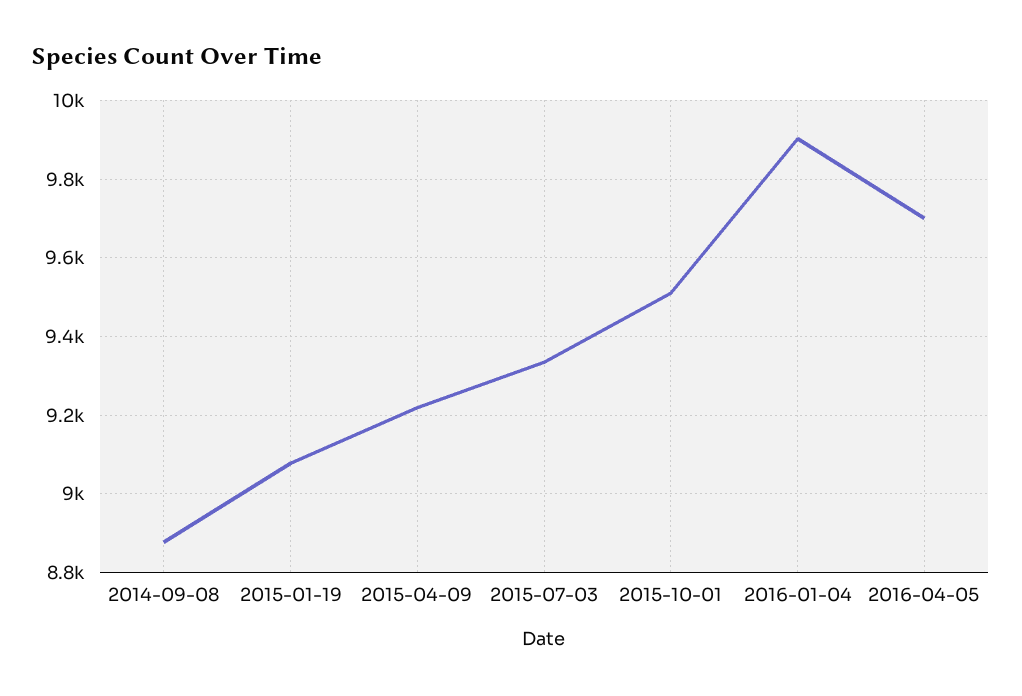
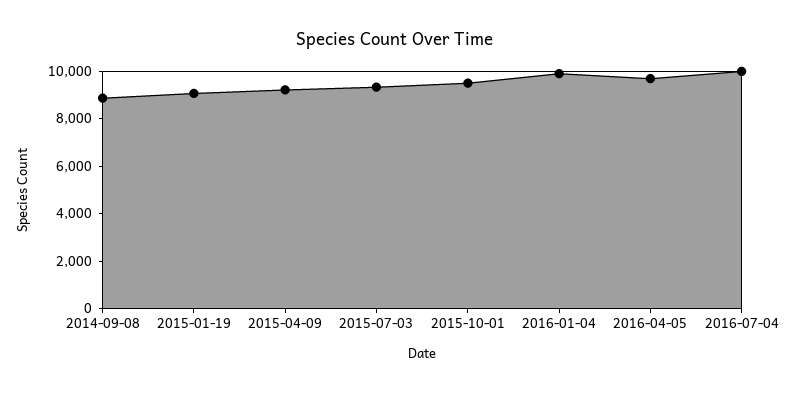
2016-07-04: none -> 10000

